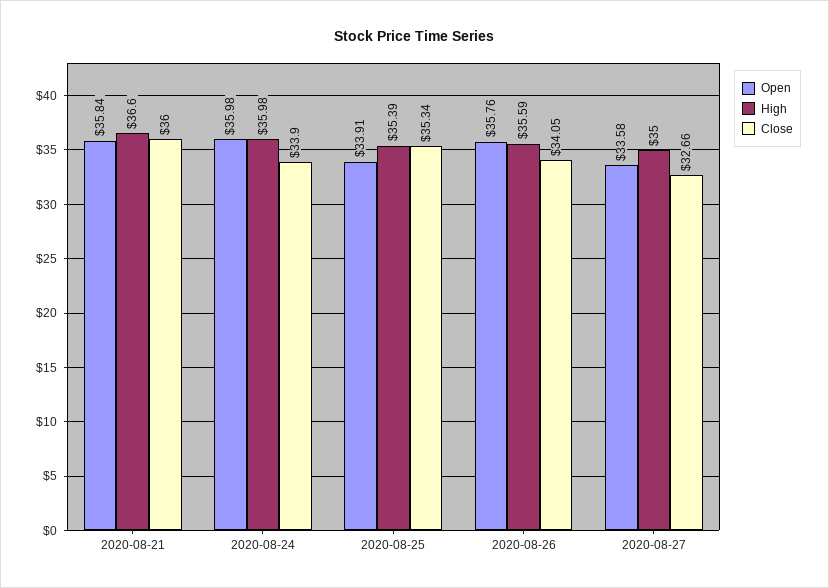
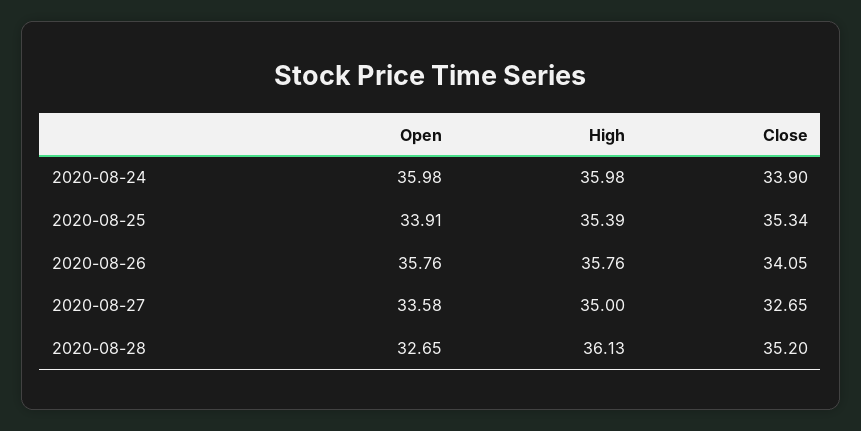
Open, 2020-08-21: 35.84 -> none
High, 2020-08-21: 36.6 -> none
Close, 2020-08-21: 36 -> none
High, 2020-08-26: 35.59 -> 35.76
Close, 2020-08-27: 32.66 -> 32.65
Open, 2020-08-28: none -> 32.65
High, 2020-08-28: none -> 36.13
Close, 2020-08-28: none -> 35.2

